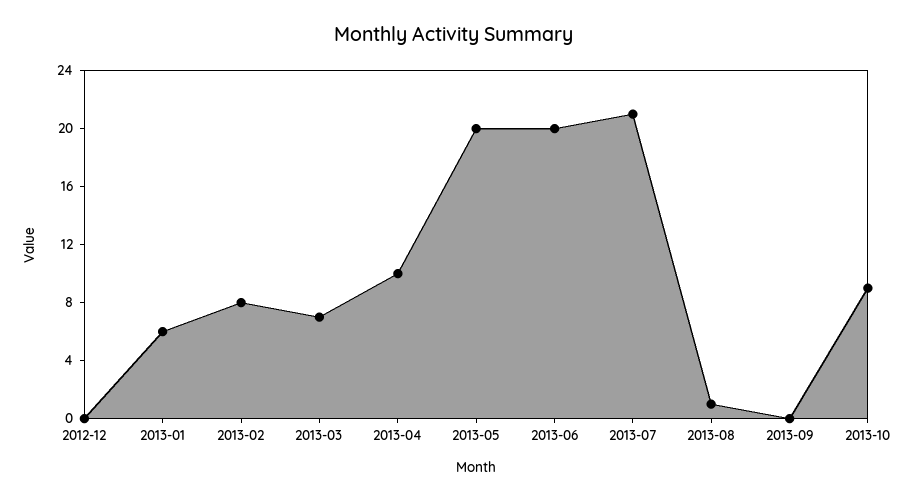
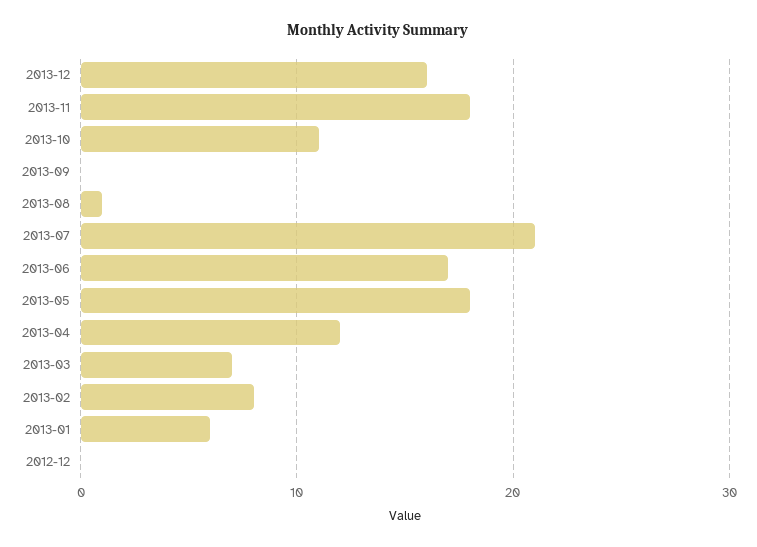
2013-04: 10 -> 12
2013-05: 20 -> 18
2013-06: 20 -> 17
2013-10: 9 -> 11
2013-12: none -> 16
2013-11: none -> 18

